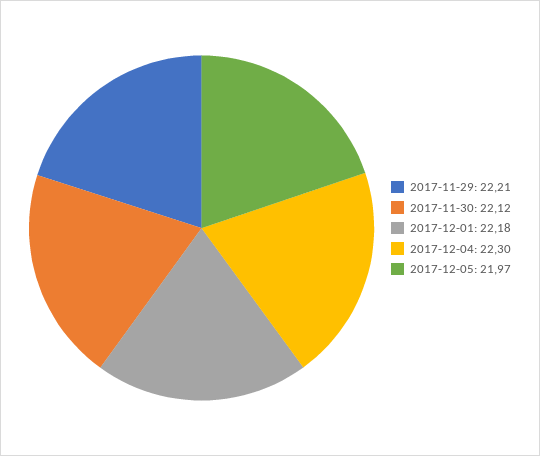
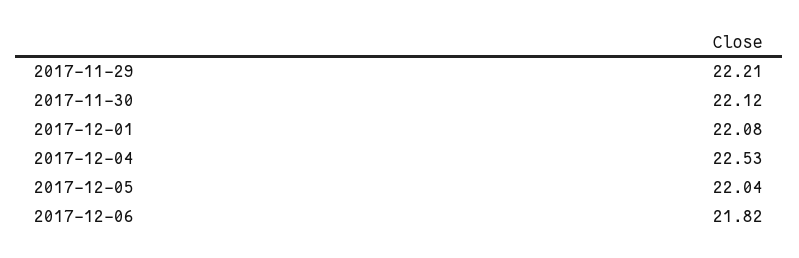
2017-12-01: 22.18 -> 22.08
2017-12-04: 22.3 -> 22.53
2017-12-05: 21.97 -> 22.04
2017-12-06: none -> 21.82

